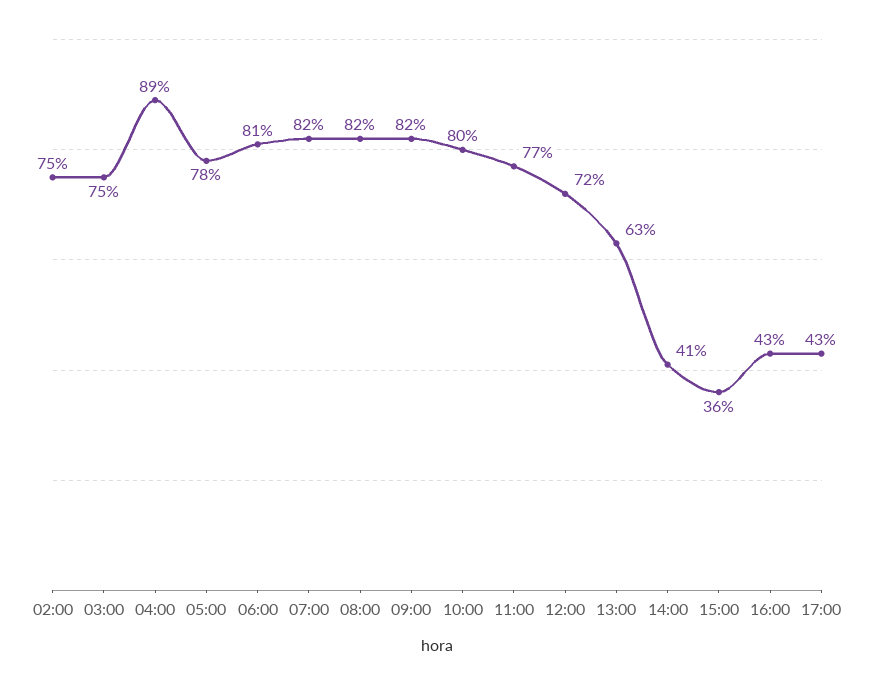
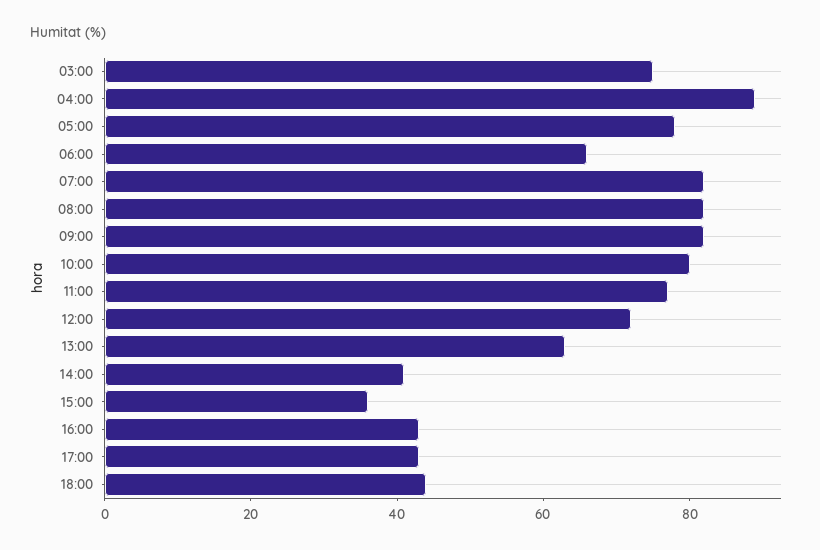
02:00: 75 -> none
06:00: 81 -> 65
18:00: none -> 45

